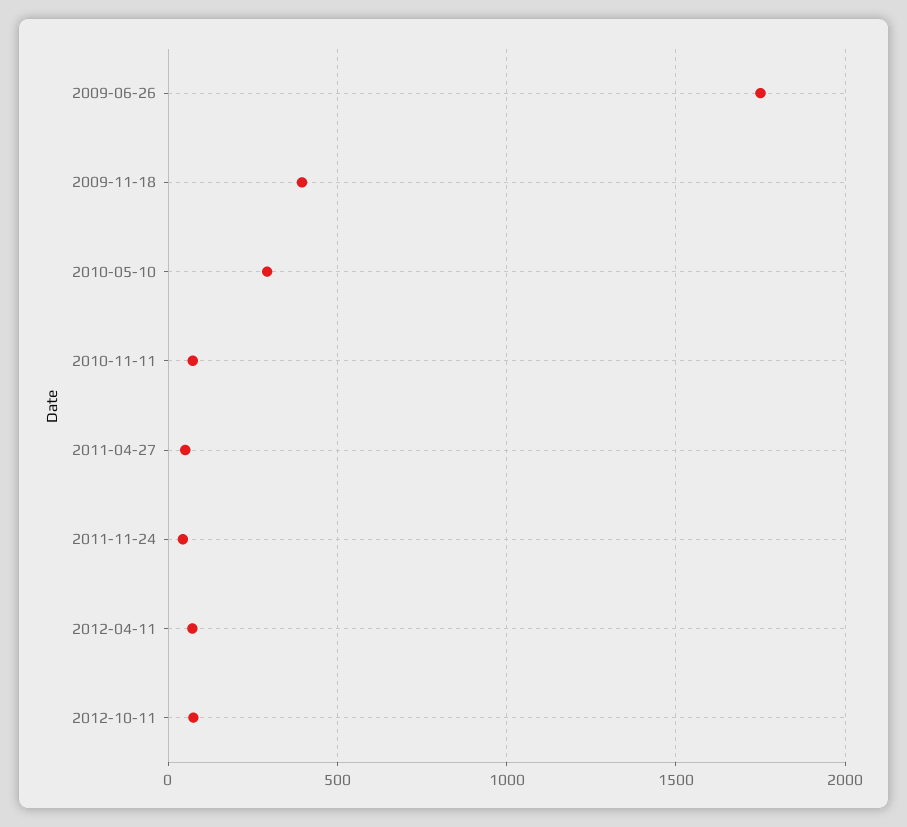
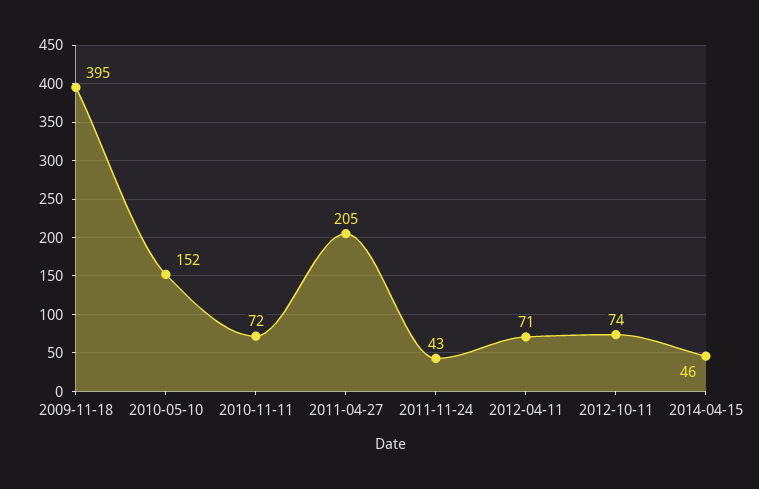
2009-06-26: 1750 -> none
2010-05-10: 300 -> 152
2011-04-27: 50 -> 205
2014-04-15: none -> 46

